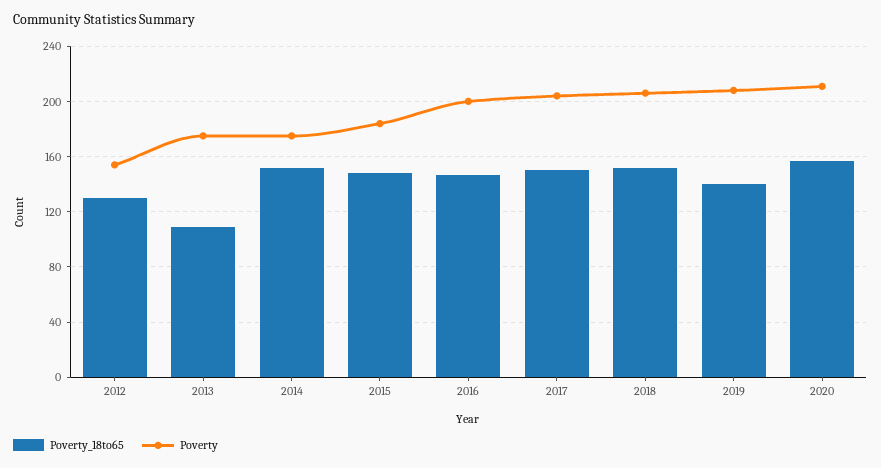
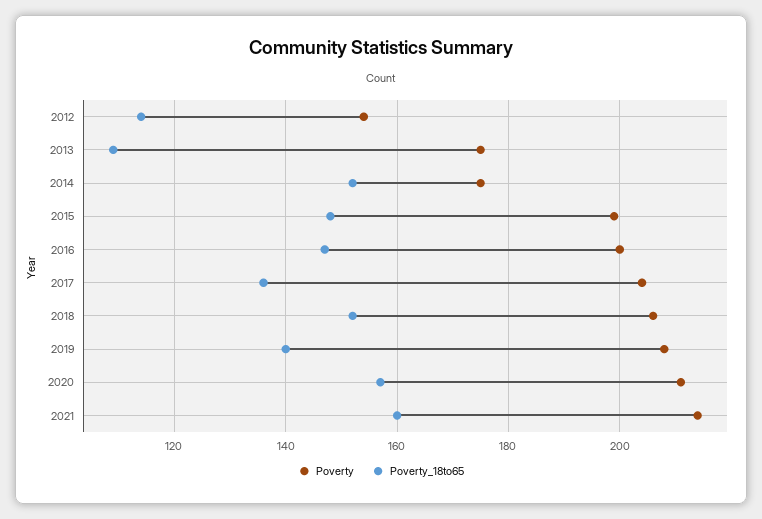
Poverty_18to65, 2012: 130 -> 115
Poverty, 2015: 185 -> 200
Poverty_18to65, 2017: 150 -> 135
Poverty, 2021: none -> 215
Poverty_18to65, 2021: none -> 160

